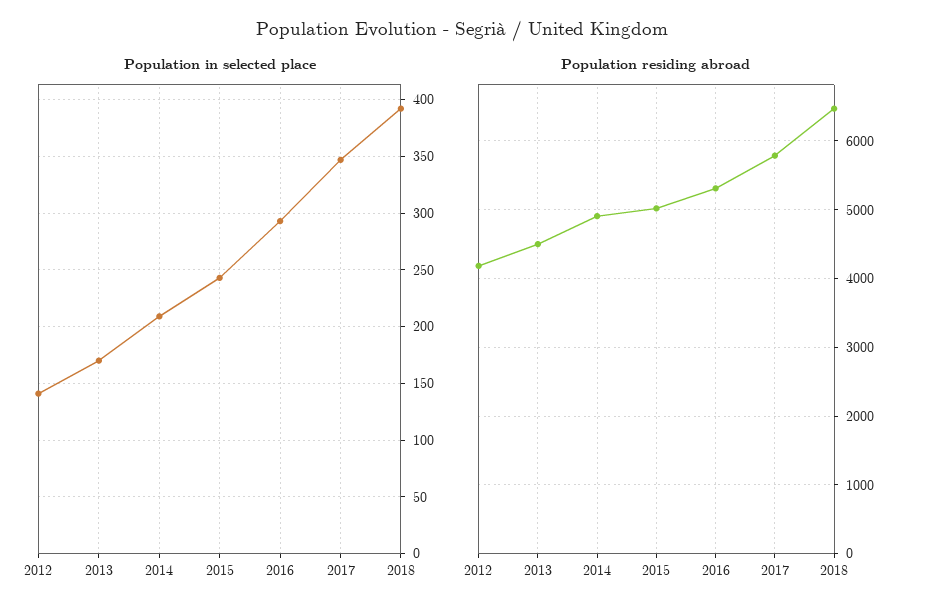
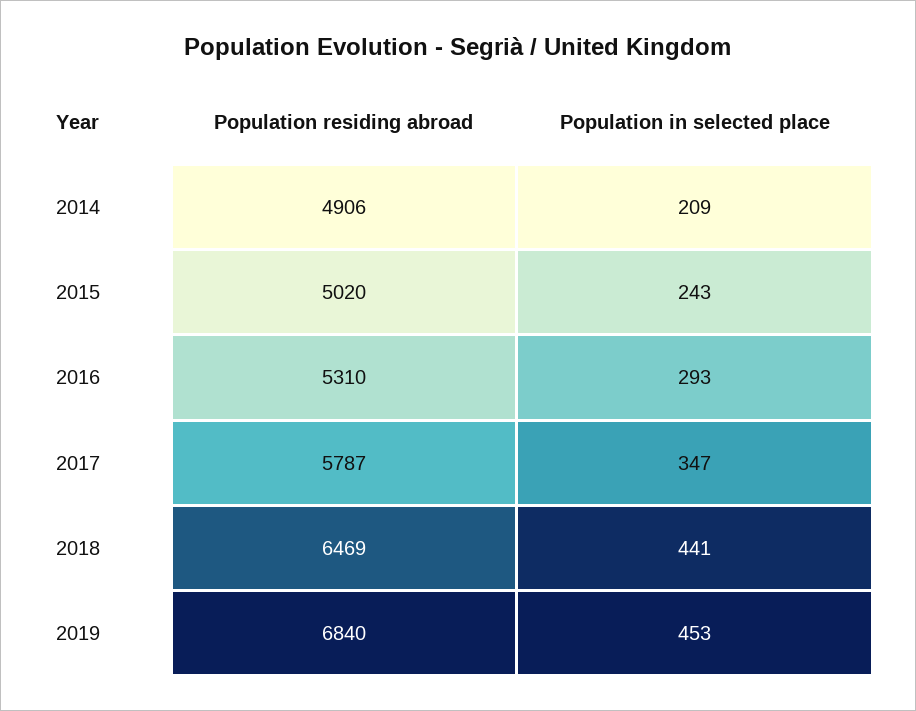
Population in selected place, 2012: 140 -> none
Population in selected place, 2013: 170 -> none
Population in selected place, 2018: 390 -> 441
Population residing abroad, 2012: 4200 -> none
Population residing abroad, 2013: 4500 -> none
Population residing abroad, 2019: none -> 6840
Population in selected place, 2019: none -> 453

